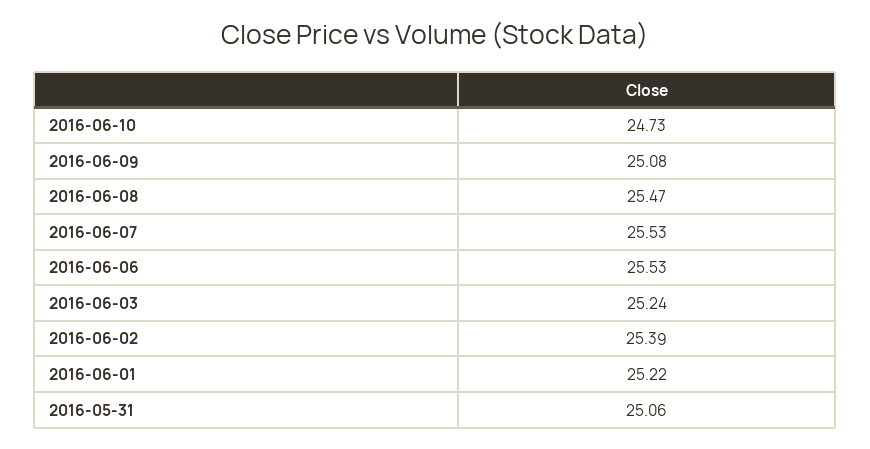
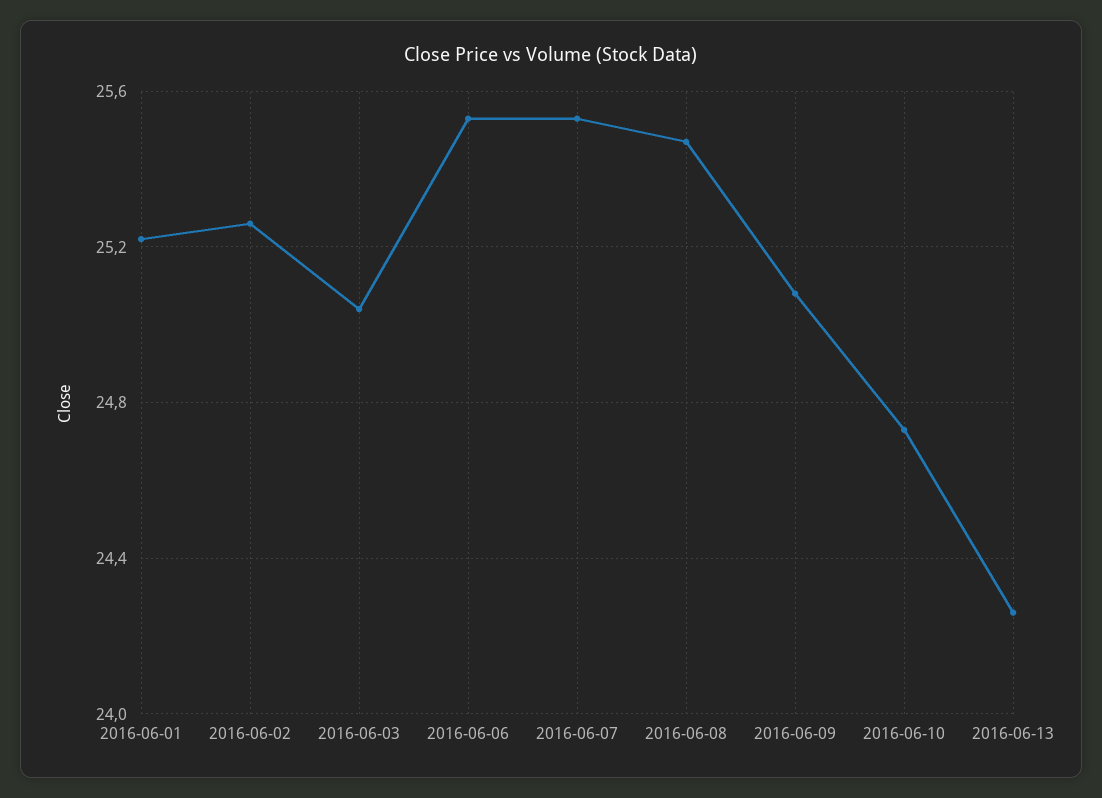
2016-06-03: 25.24 -> 25.05
2016-06-02: 25.39 -> 25.25
2016-05-31: 25.06 -> none
2016-06-13: none -> 24.25

